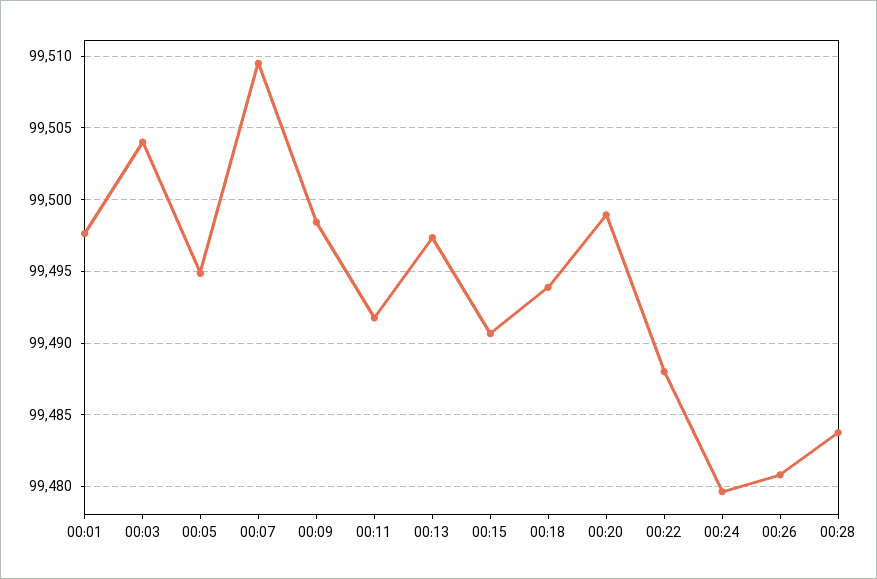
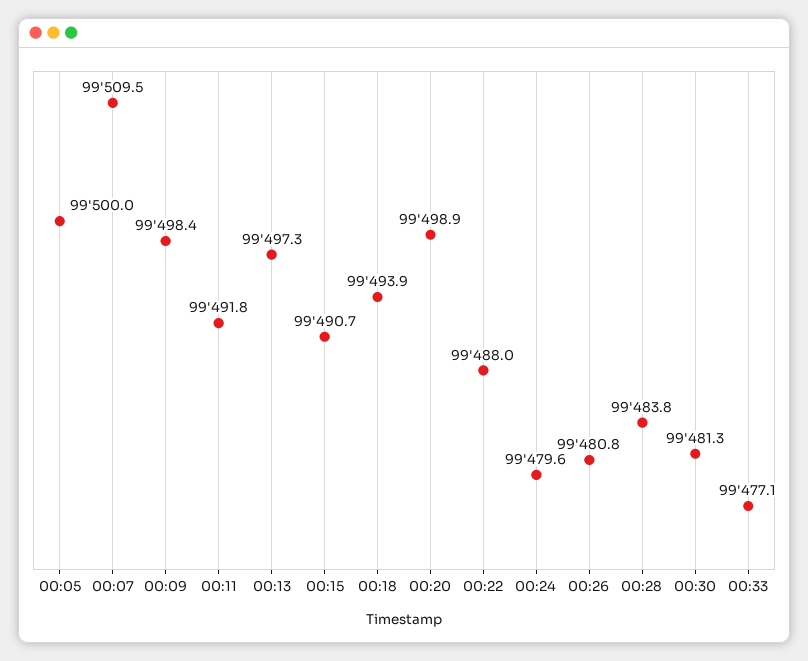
00:01: 99497.5 -> none
00:03: 99504 -> none
00:05: 99495 -> 99500
00:30: none -> 99481.3
00:33: none -> 99477.1

